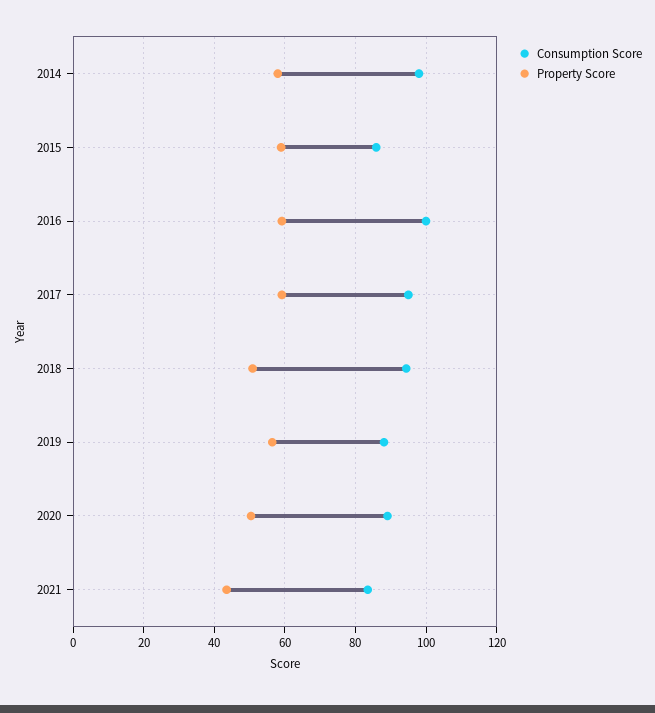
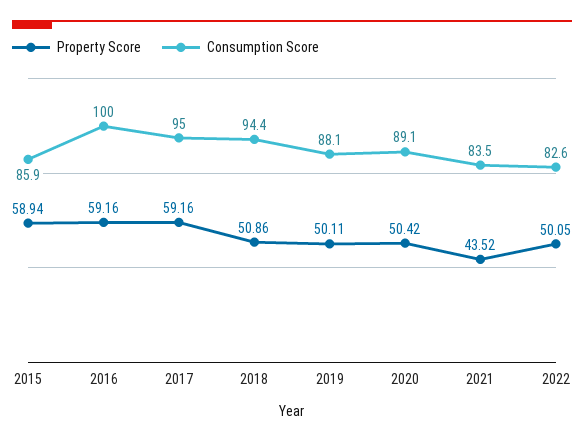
Consumption Score, 2014: 98 -> none
Property Score, 2014: 58 -> none
Property Score, 2019: 56 -> 50.11
Property Score, 2022: none -> 50.05
Consumption Score, 2022: none -> 82.6

